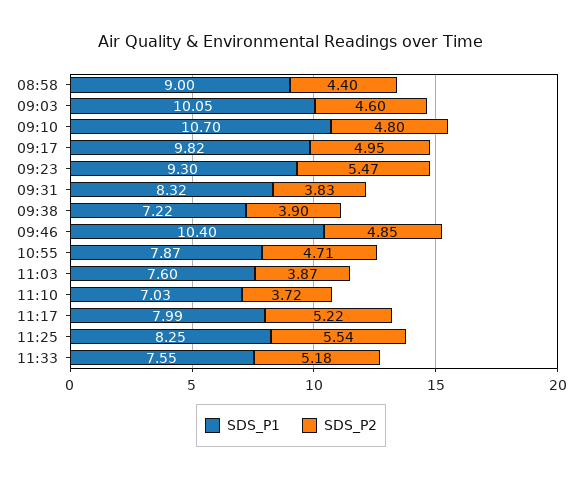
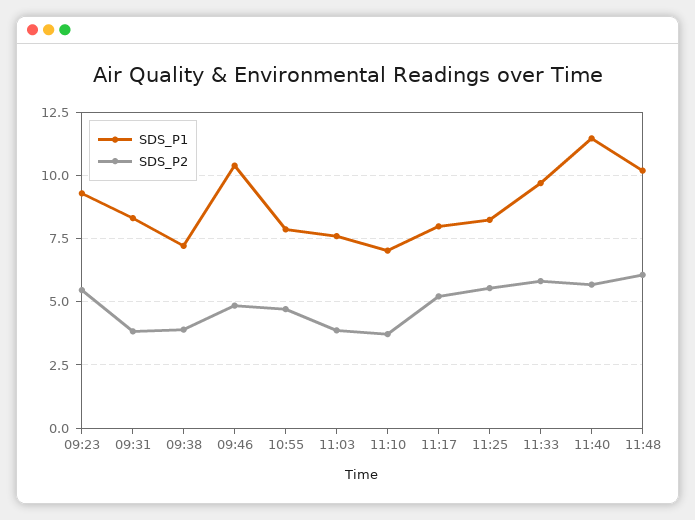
SDS_P1, 08:58: 9 -> none
SDS_P2, 08:58: 4.4 -> none
SDS_P1, 09:03: 10.05 -> none
SDS_P2, 09:03: 4.6 -> none
SDS_P1, 09:10: 10.7 -> none
SDS_P2, 09:10: 4.8 -> none
SDS_P1, 09:17: 9.82 -> none
SDS_P2, 09:17: 4.95 -> none
SDS_P1, 11:33: 7.55 -> 9.75
SDS_P2, 11:33: 5.18 -> 5.75
SDS_P1, 11:40: none -> 11.5
SDS_P2, 11:40: none -> 5.75
SDS_P1, 11:48: none -> 10.25
SDS_P2, 11:48: none -> 6

